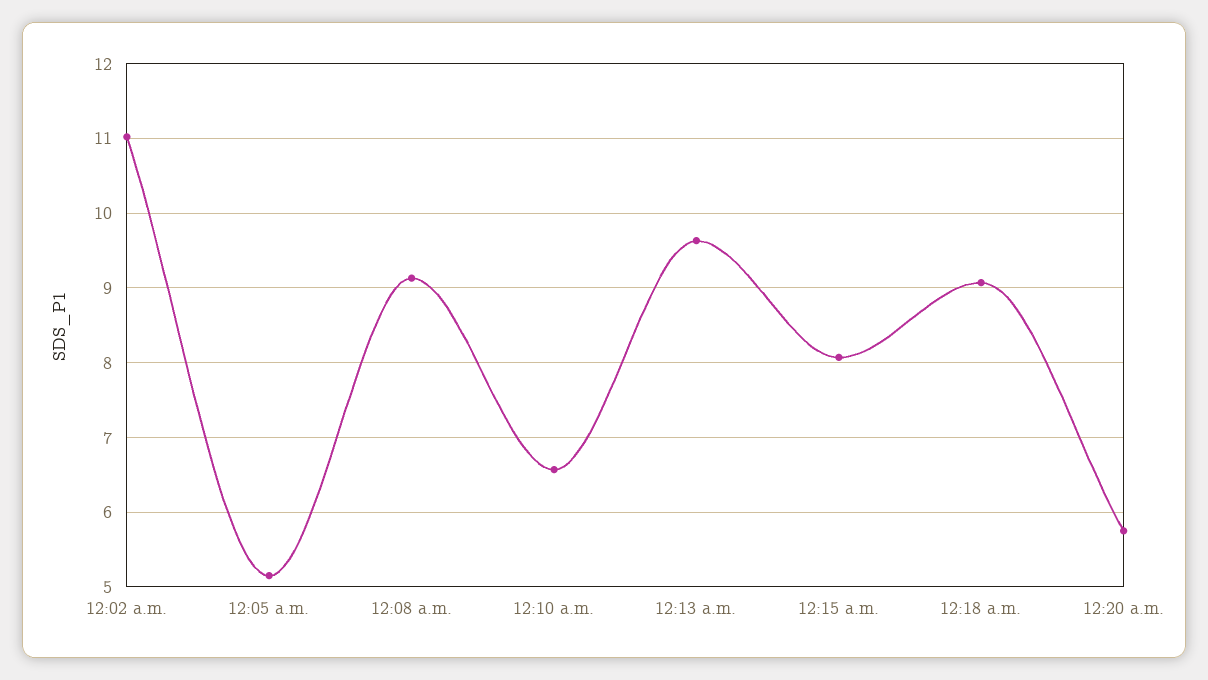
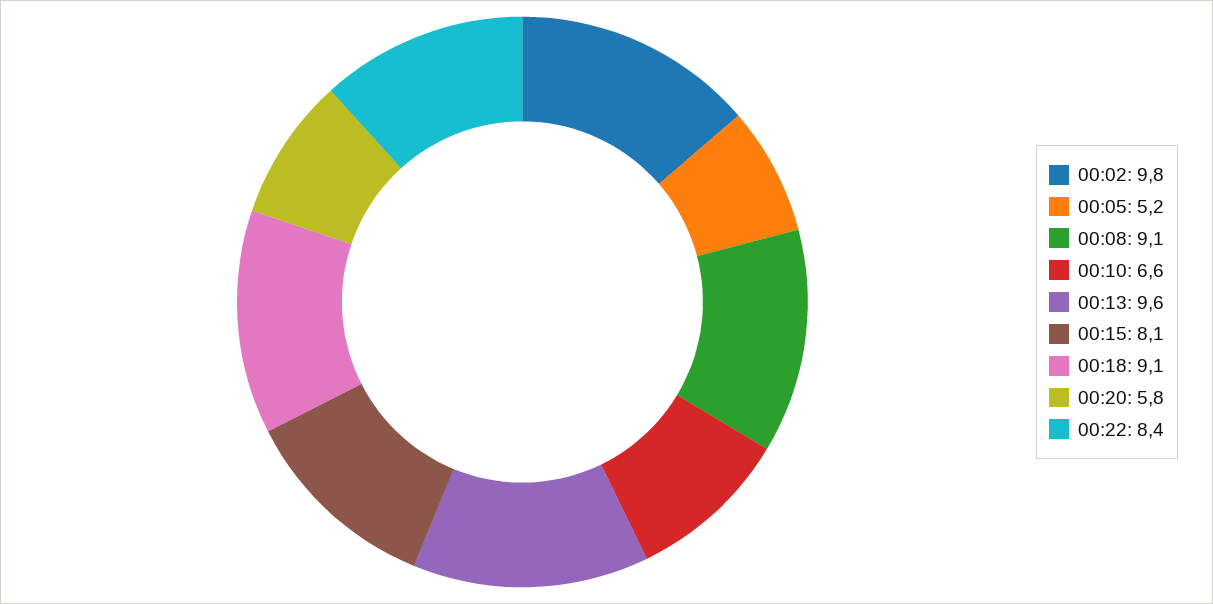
12:02 a.m.: 11 -> 9.8
00:22: none -> 8.4

